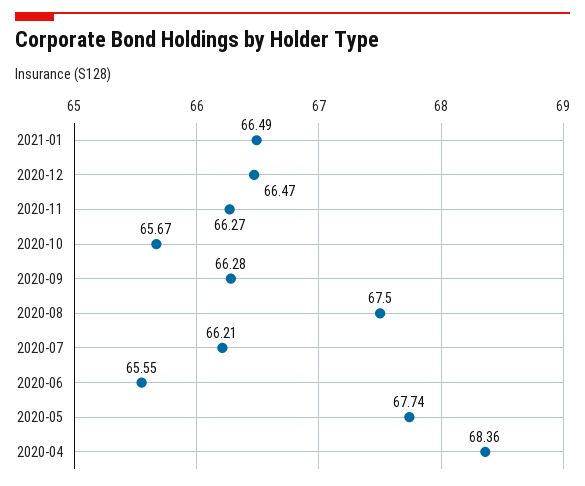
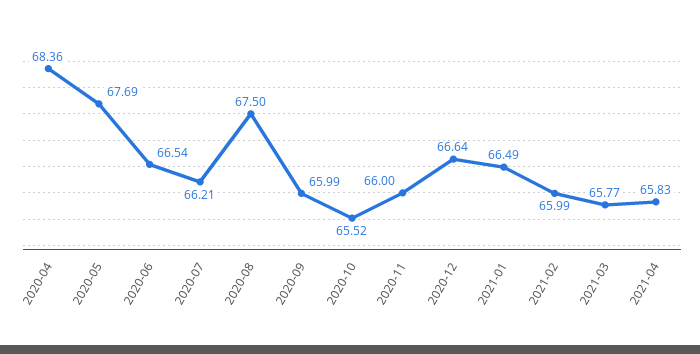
2020-12: 66.47 -> 66.64
2020-11: 66.27 -> 66
2020-10: 65.67 -> 65.52
2020-09: 66.28 -> 65.99
2020-06: 65.55 -> 66.54
2020-05: 67.74 -> 67.69
2021-02: none -> 65.99
2021-03: none -> 65.77
2021-04: none -> 65.83

